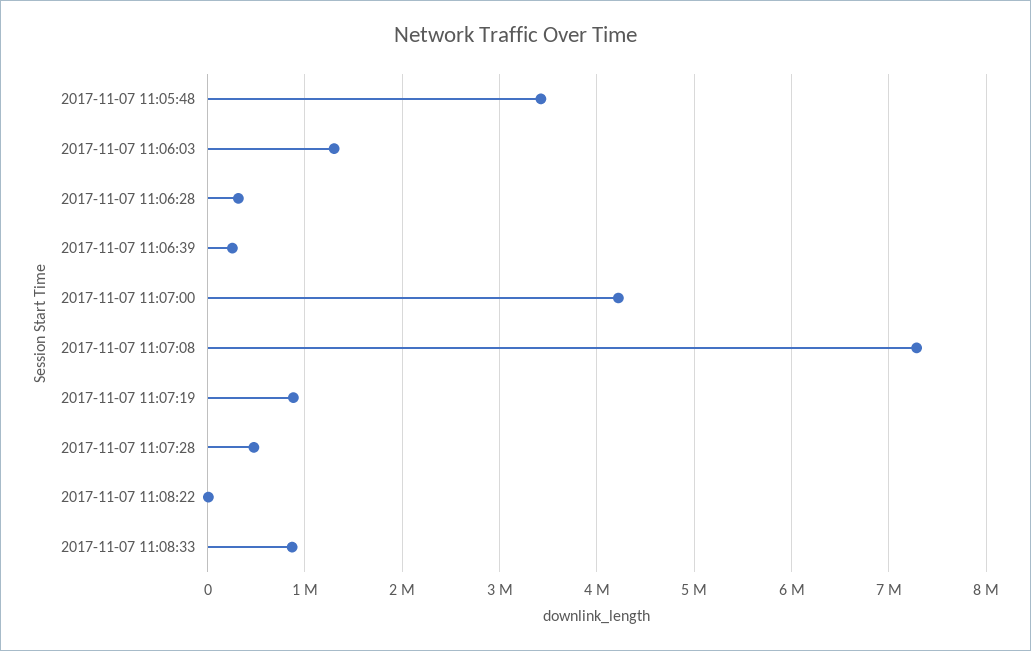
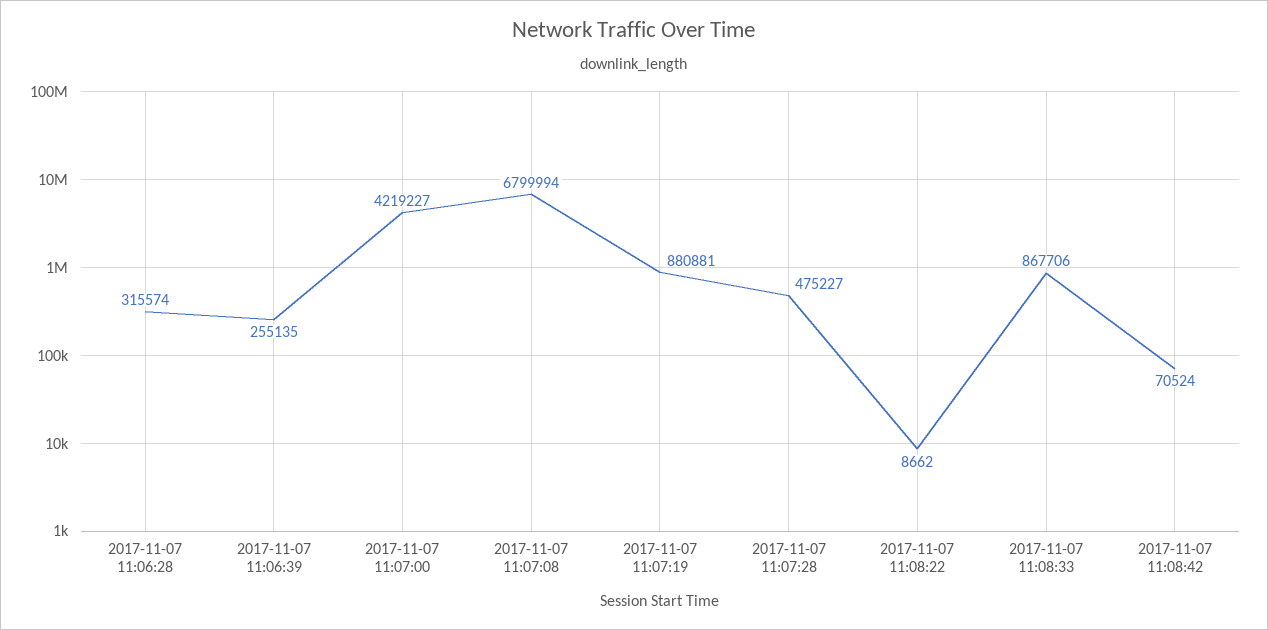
2017-11-07 11:05:48: 3400000 -> none
2017-11-07 11:06:03: 1300000 -> none
2017-11-07 11:07:08: 7300000 -> 6799994
2017-11-07 11:08:42: none -> 70524

